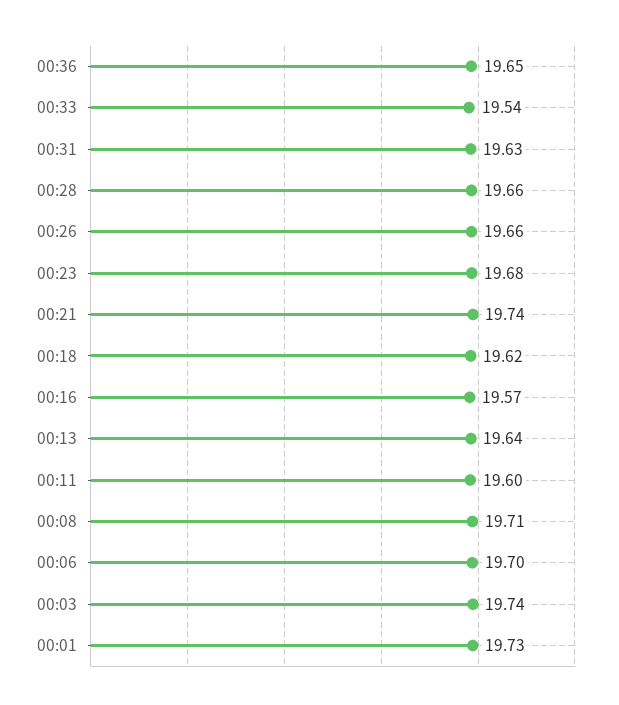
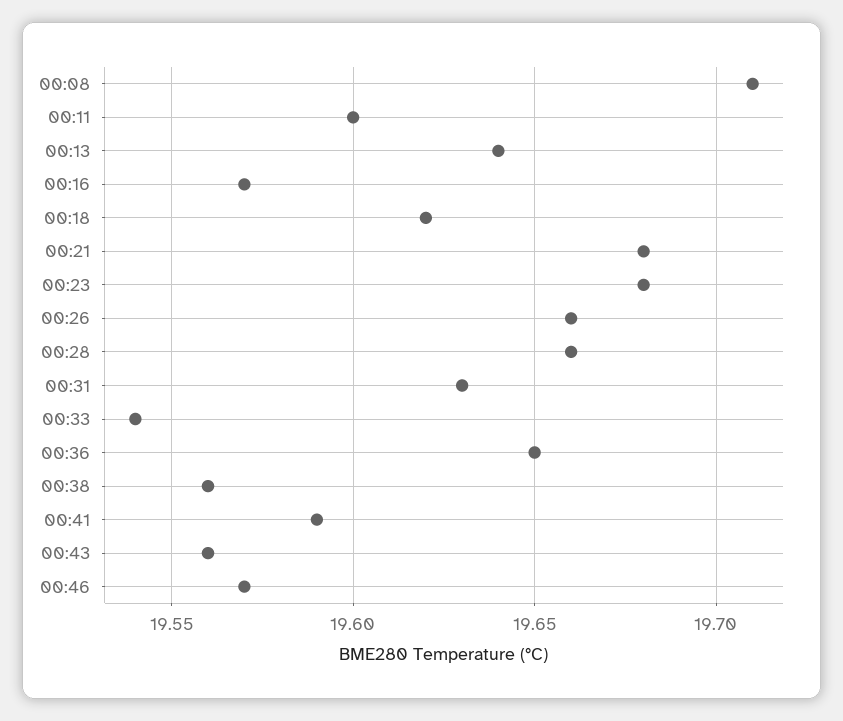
00:21: 19.74 -> 19.68
00:06: 19.7 -> none
00:03: 19.74 -> none
00:01: 19.73 -> none
00:38: none -> 19.56
00:41: none -> 19.59
00:43: none -> 19.56
00:46: none -> 19.57

